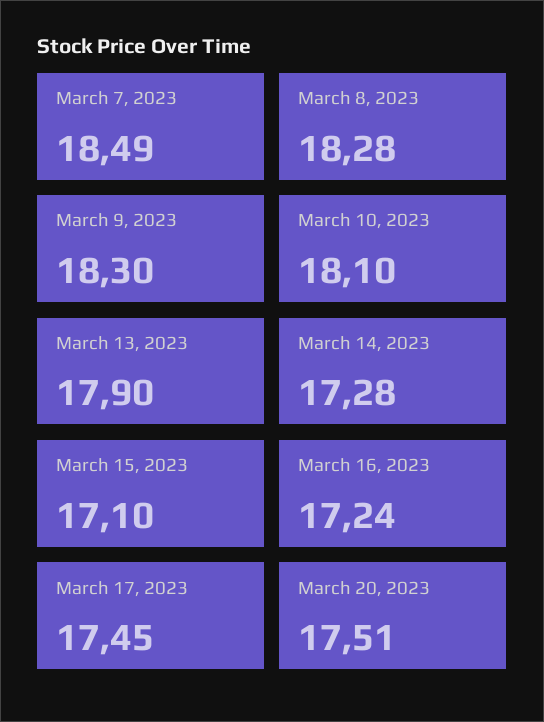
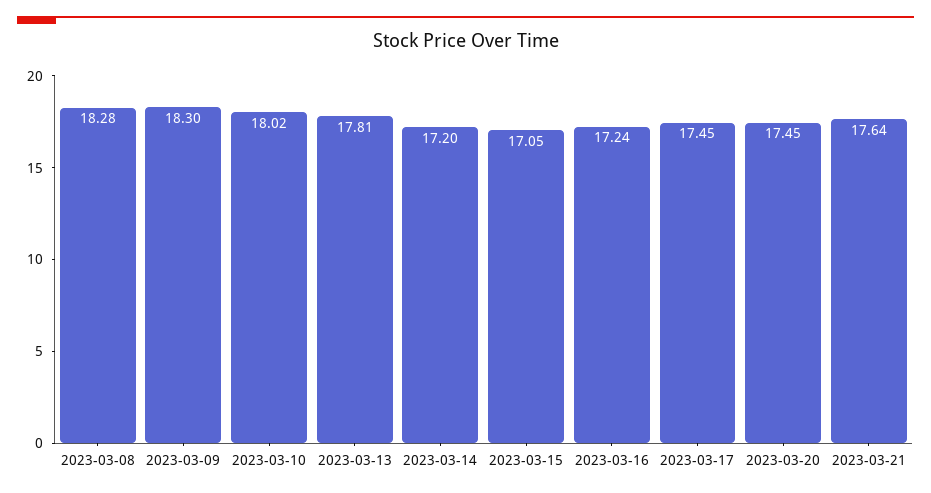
March 7, 2023: 18.49 -> none
March 10, 2023: 18.1 -> 18.02
March 13, 2023: 17.9 -> 17.81
March 14, 2023: 17.28 -> 17.2
March 15, 2023: 17.1 -> 17.05
March 20, 2023: 17.51 -> 17.45
2023-03-21: none -> 17.64

